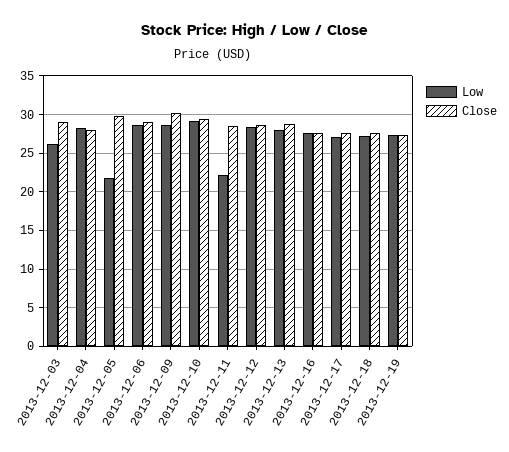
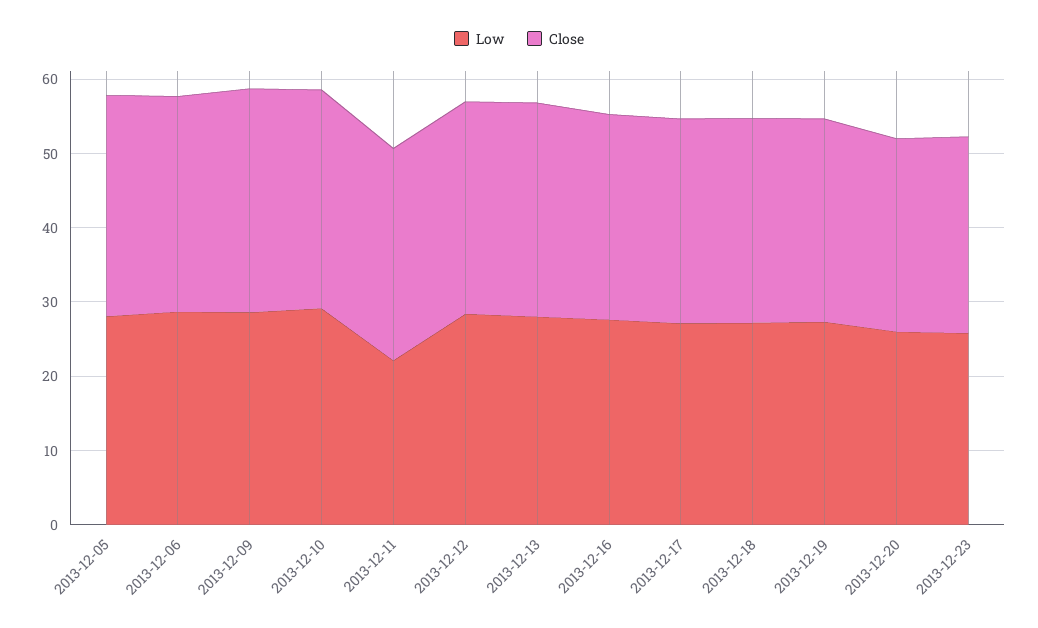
Low, 2013-12-03: 26 -> none
Close, 2013-12-03: 29 -> none
Low, 2013-12-04: 28 -> none
Close, 2013-12-04: 28 -> none
Low, 2013-12-05: 22 -> 28
Low, 2013-12-20: none -> 26
Close, 2013-12-20: none -> 26
Low, 2013-12-23: none -> 26
Close, 2013-12-23: none -> 26

